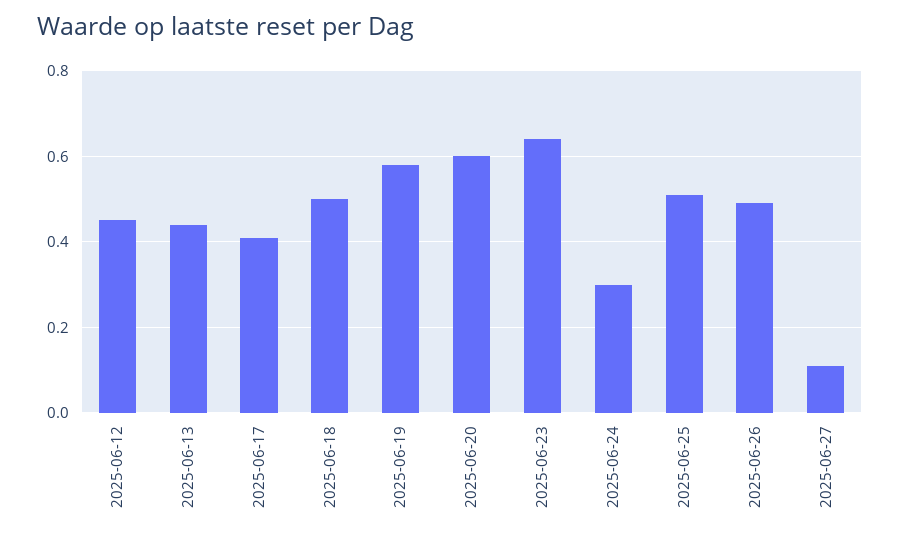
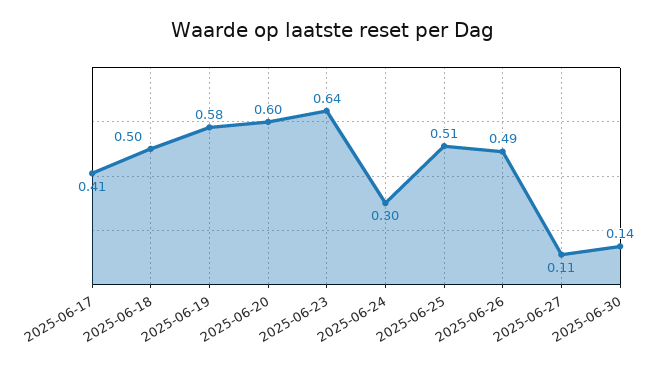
2025-06-12: 0.45 -> none
2025-06-13: 0.45 -> none
2025-06-30: none -> 0.14

